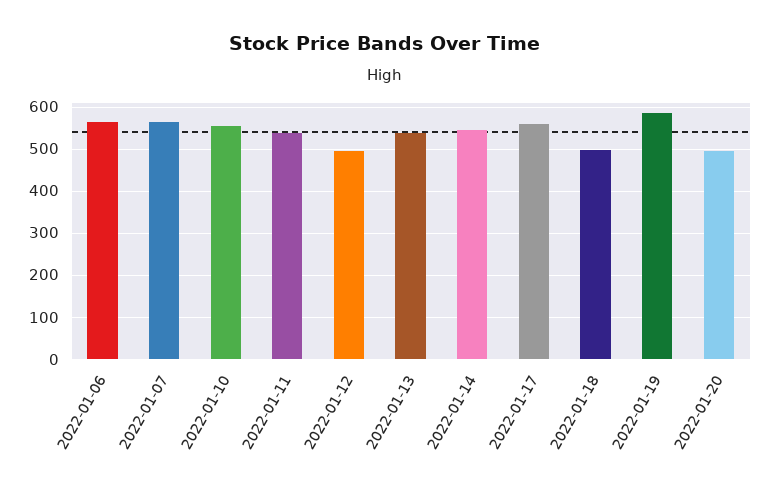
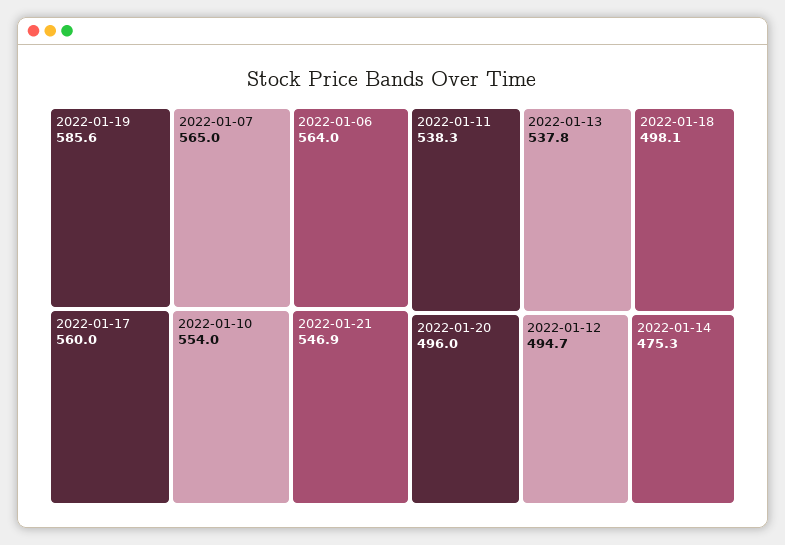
2022-01-14: 540 -> 475.3
2022-01-21: none -> 546.9

